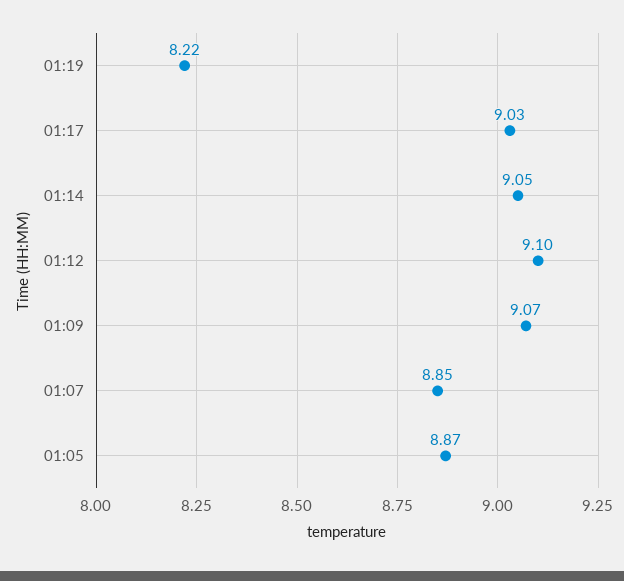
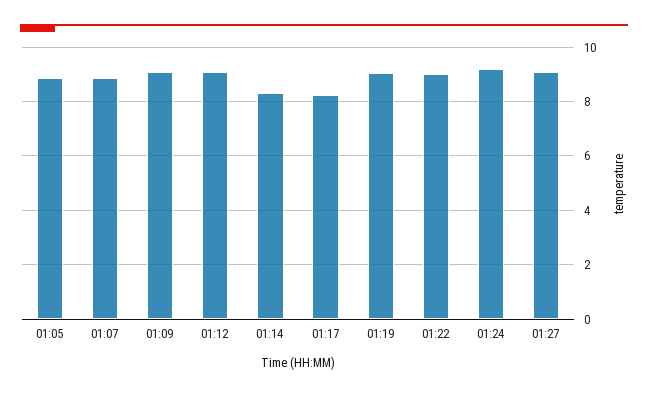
01:19: 8.22 -> 9
01:17: 9.03 -> 8.25
01:14: 9.05 -> 8.25
01:22: none -> 9
01:24: none -> 9.25
01:27: none -> 9

